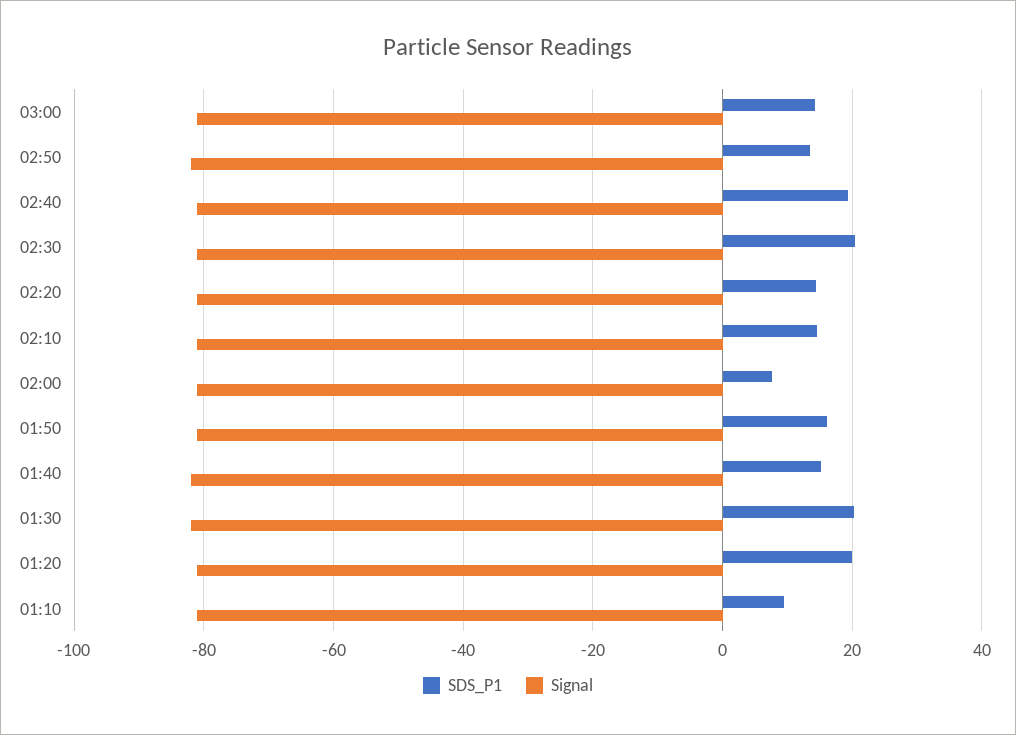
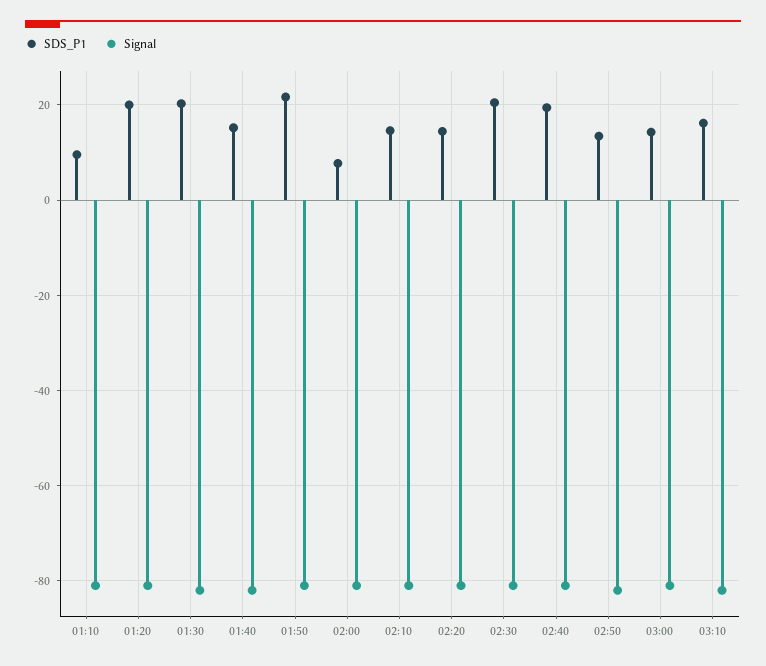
SDS_P1, 01:50: 16 -> 22
SDS_P1, 03:10: none -> 16
Signal, 03:10: none -> -82

